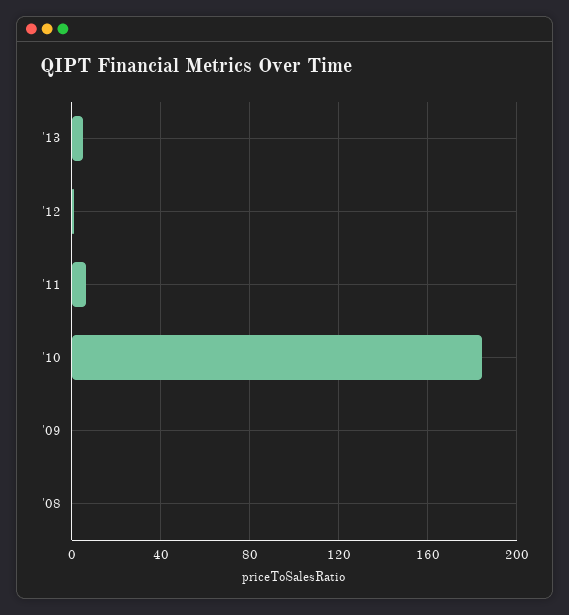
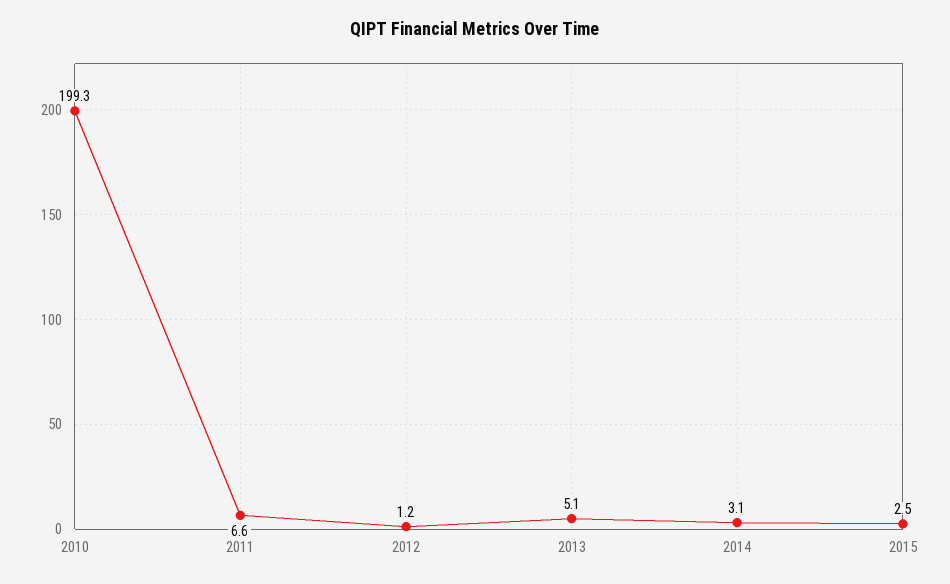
'10: 185 -> 199.3
'09: 0 -> none
'08: 0 -> none
2014: none -> 3.1
2015: none -> 2.5

